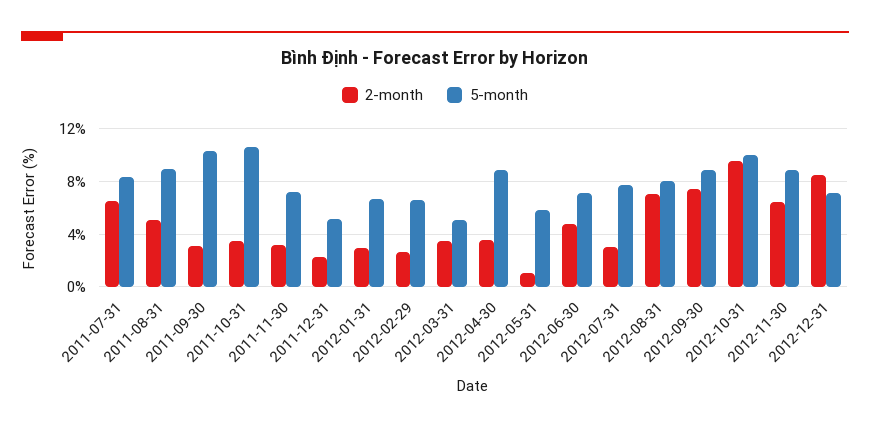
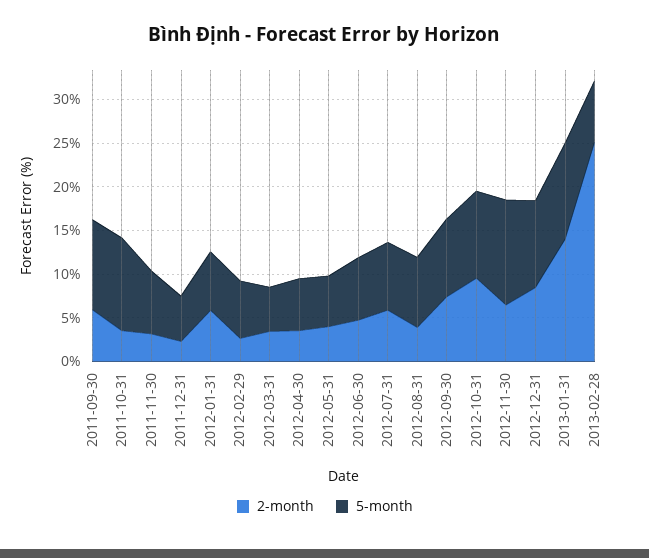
2-month, 2011-07-31: 6.5 -> none
5-month, 2011-07-31: 8.5 -> none
2-month, 2011-08-31: 5 -> none
5-month, 2011-08-31: 9 -> none
2-month, 2011-09-30: 3 -> 6
2-month, 2012-01-31: 3 -> 6
5-month, 2012-04-30: 9 -> 6
2-month, 2012-05-31: 1 -> 4
2-month, 2012-07-31: 3 -> 6
2-month, 2012-08-31: 7 -> 4
5-month, 2012-11-30: 9 -> 12
5-month, 2012-12-31: 7 -> 10
2-month, 2013-01-31: none -> 14
5-month, 2013-01-31: none -> 11
2-month, 2013-02-28: none -> 25
5-month, 2013-02-28: none -> 7

